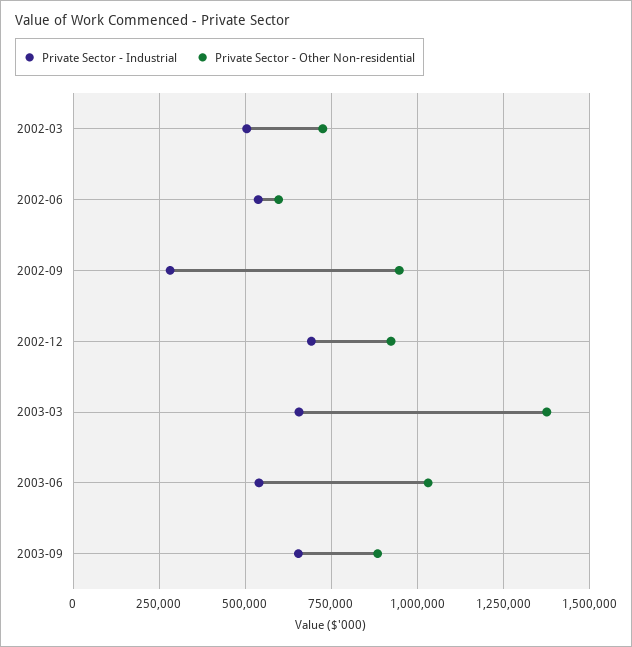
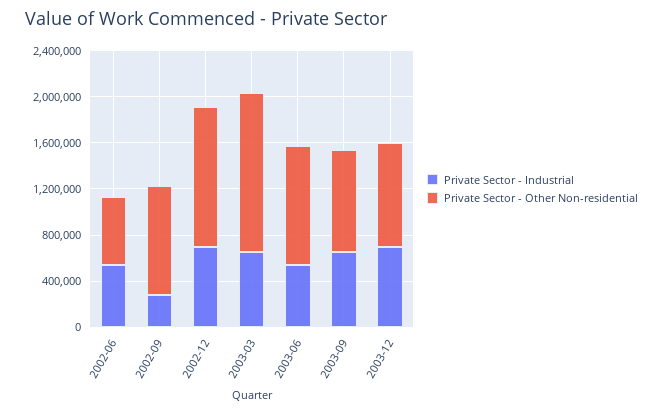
Private Sector - Industrial, 2002-03: 500000 -> none
Private Sector - Other Non-residential, 2002-03: 725000 -> none
Private Sector - Other Non-residential, 2002-12: 925000 -> 1200000
Private Sector - Industrial, 2003-12: none -> 700000
Private Sector - Other Non-residential, 2003-12: none -> 900000

